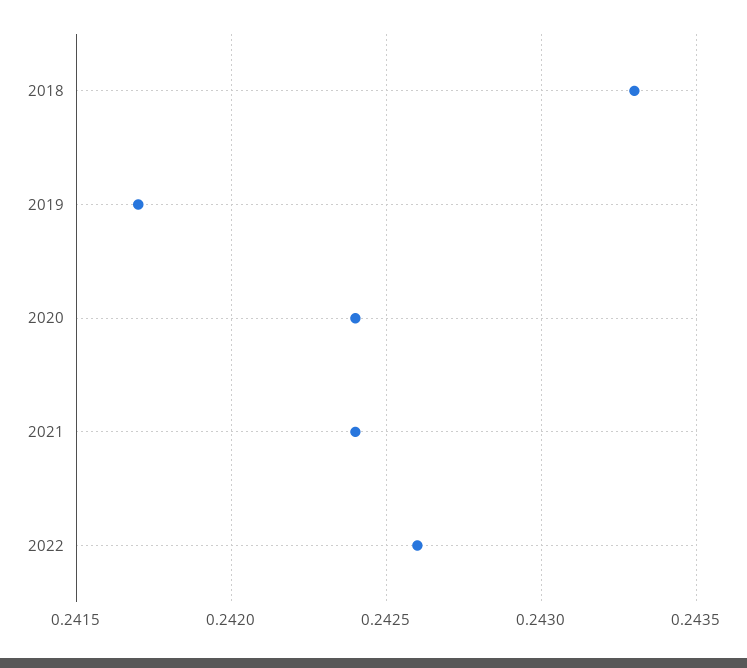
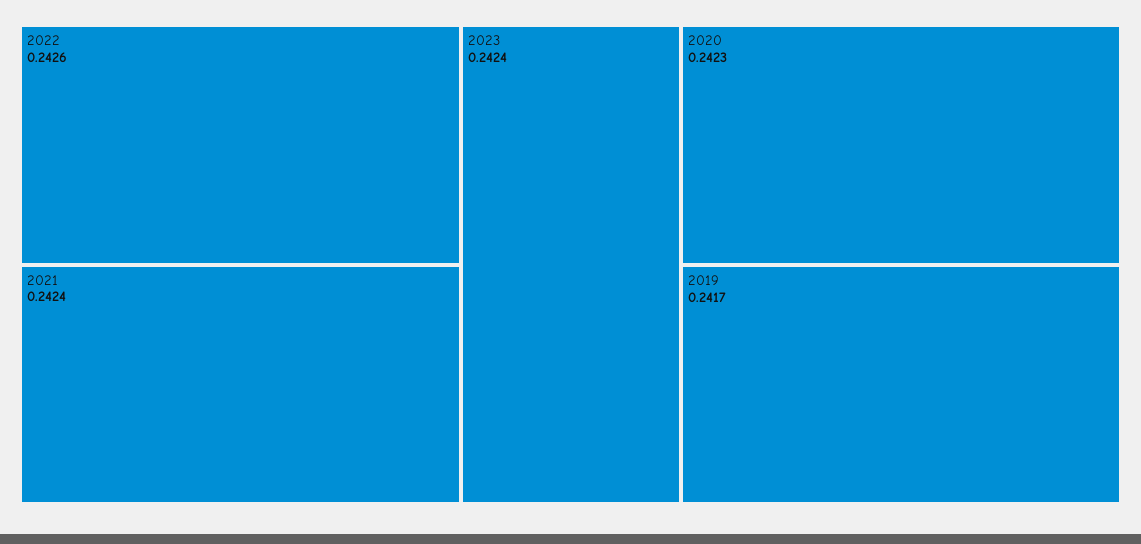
2018: 0.2433 -> none
2020: 0.2424 -> 0.2423
2023: none -> 0.2424

